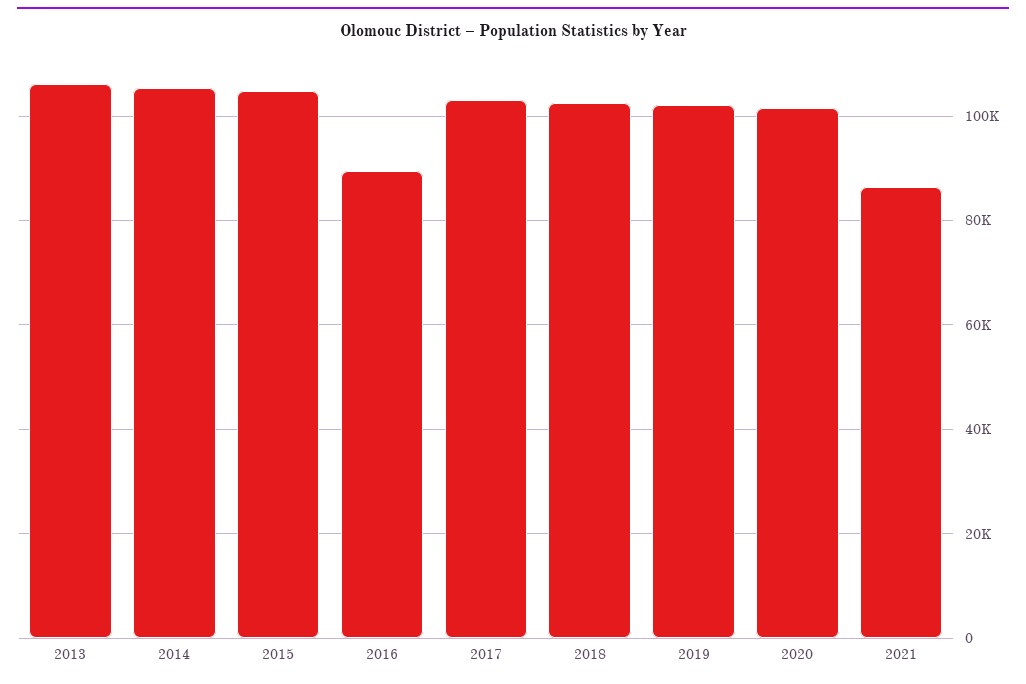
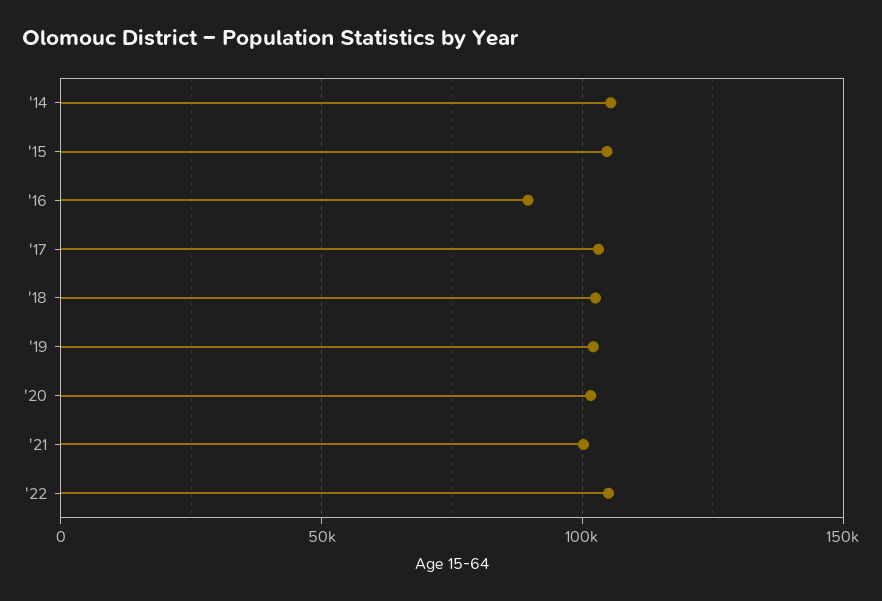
2013: 106000 -> none
2021: 86000 -> 100000
'22: none -> 105000

